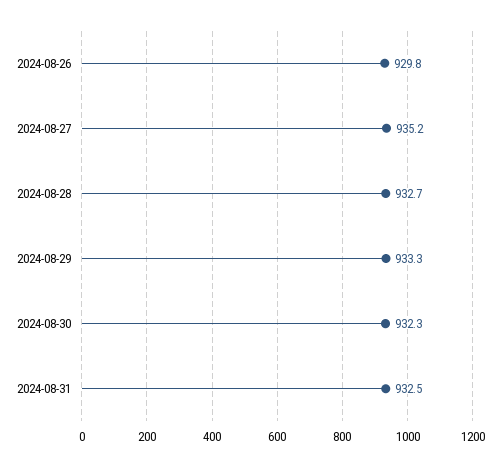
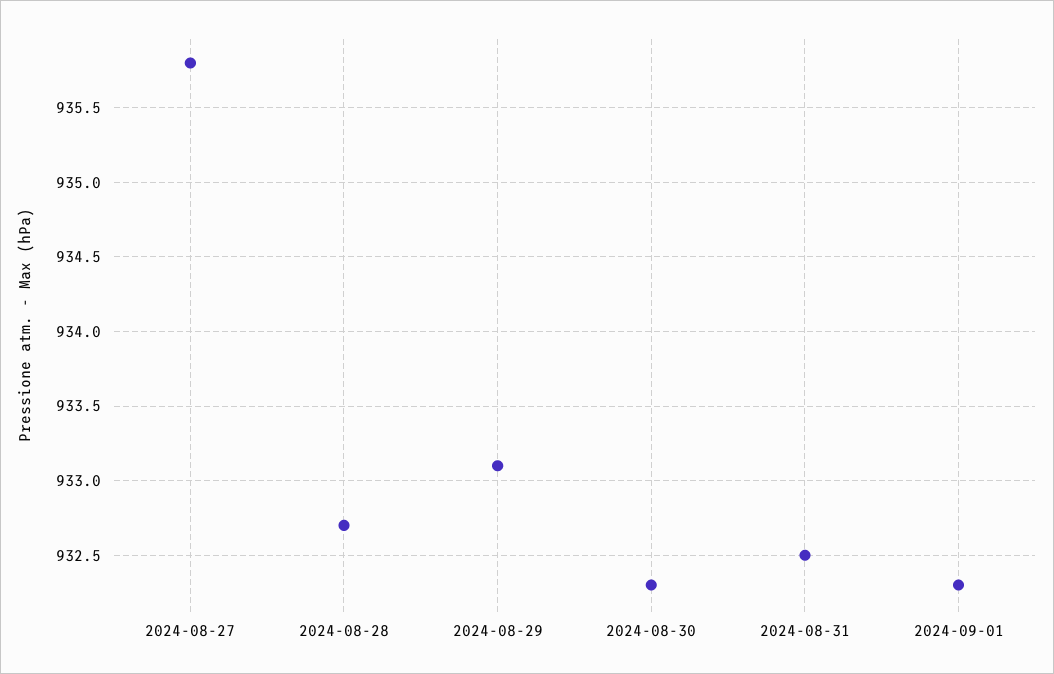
2024-08-26: 929.8 -> none
2024-08-27: 935.2 -> 935.8
2024-08-29: 933.3 -> 933.1
2024-09-01: none -> 932.3

